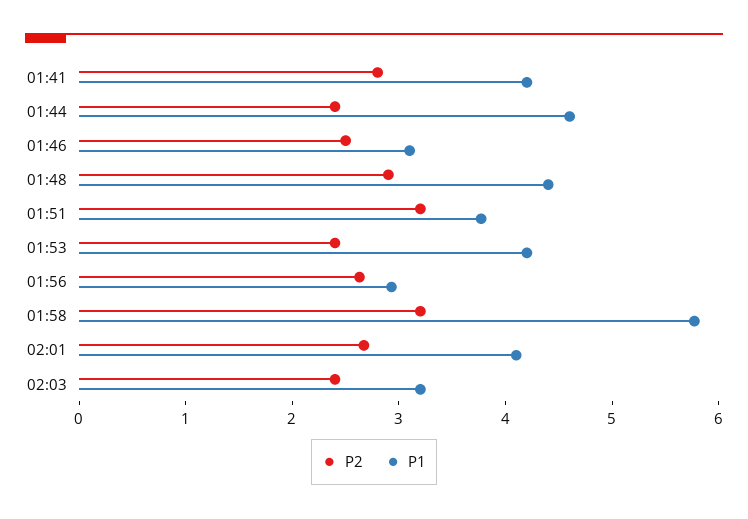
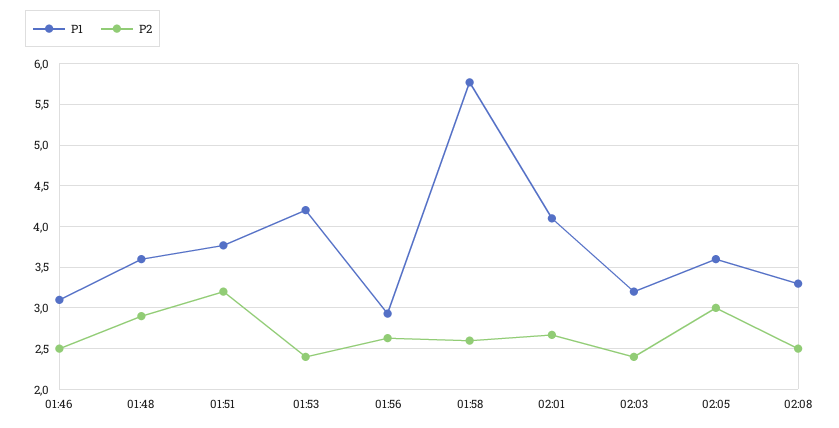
P2, 01:41: 2.8 -> none
P1, 01:41: 4.2 -> none
P2, 01:44: 2.4 -> none
P1, 01:44: 4.6 -> none
P1, 01:48: 4.4 -> 3.6
P2, 01:58: 3.2 -> 2.6
P1, 02:05: none -> 3.6
P2, 02:05: none -> 3
P1, 02:08: none -> 3.3
P2, 02:08: none -> 2.5

